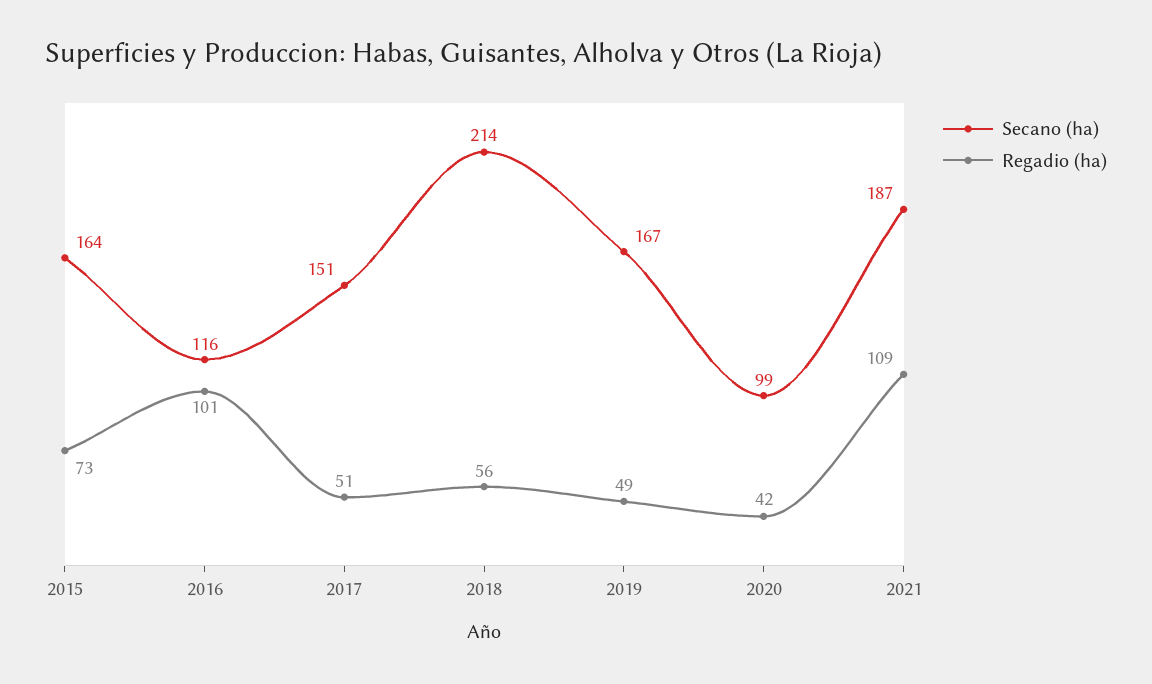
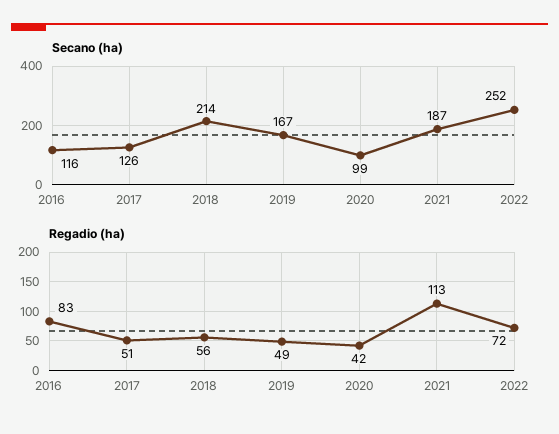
Secano (ha), 2015: 164 -> none
Regadio (ha), 2015: 73 -> none
Regadio (ha), 2016: 101 -> 83
Secano (ha), 2017: 151 -> 126
Regadio (ha), 2021: 109 -> 113
Secano (ha), 2022: none -> 252
Regadio (ha), 2022: none -> 72

